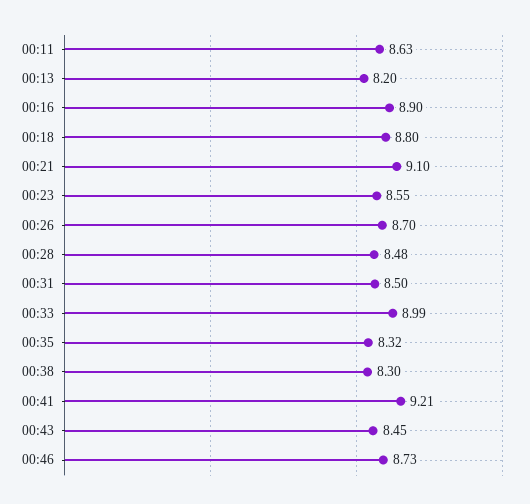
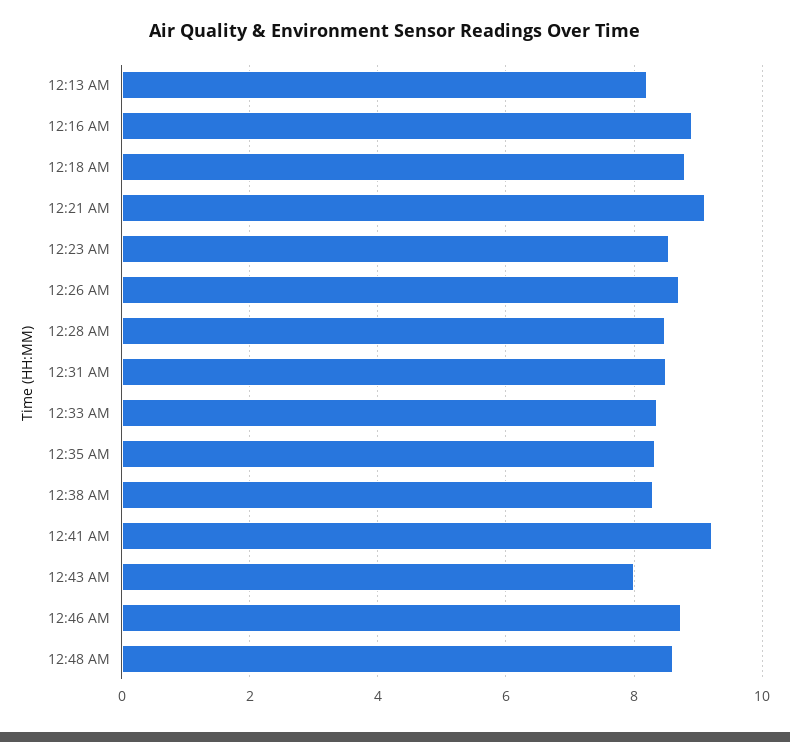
00:11: 8.63 -> none
00:33: 8.99 -> 8.4
00:43: 8.45 -> 8
12:48 AM: none -> 8.6

